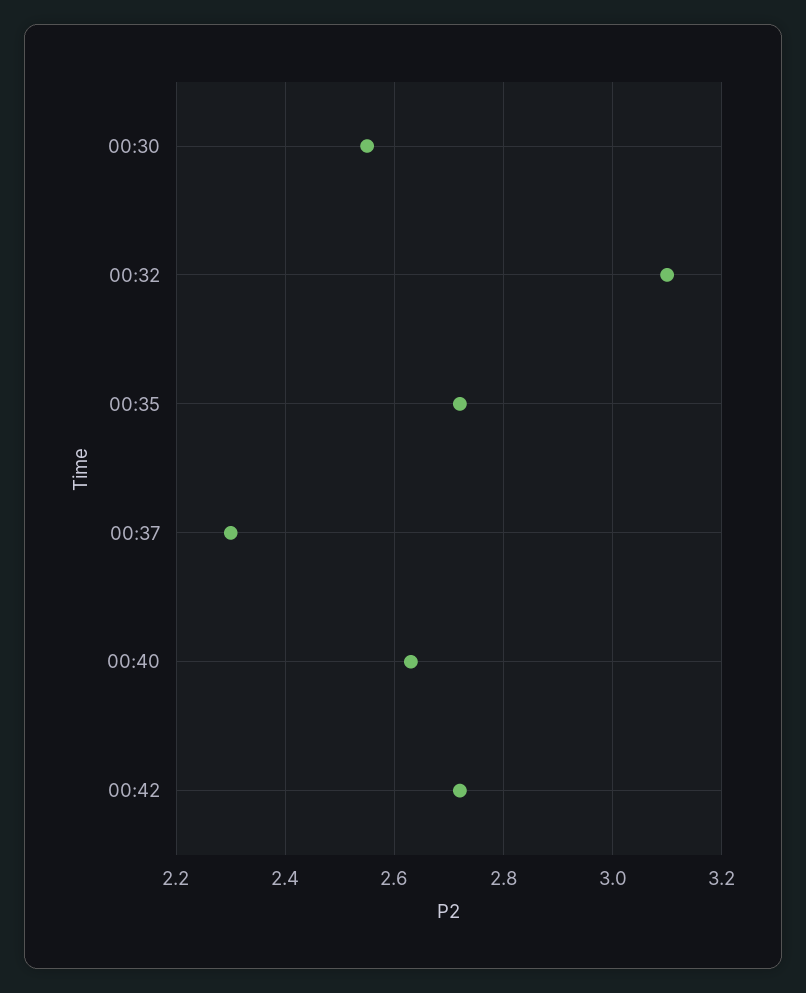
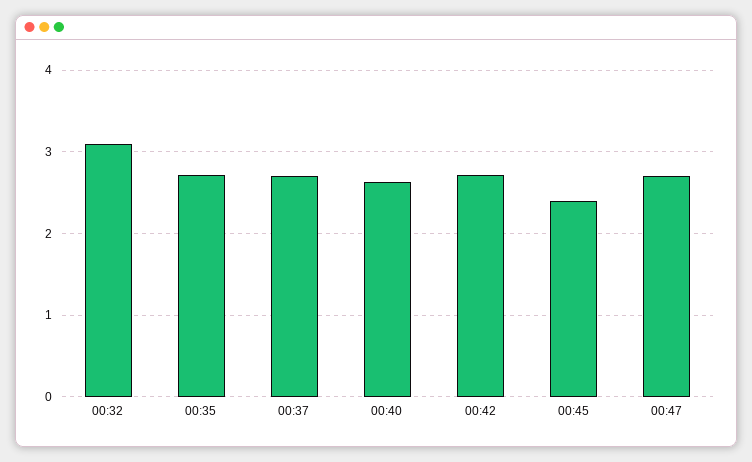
00:30: 2.55 -> none
00:37: 2.3 -> 2.7
00:45: none -> 2.4
00:47: none -> 2.7

